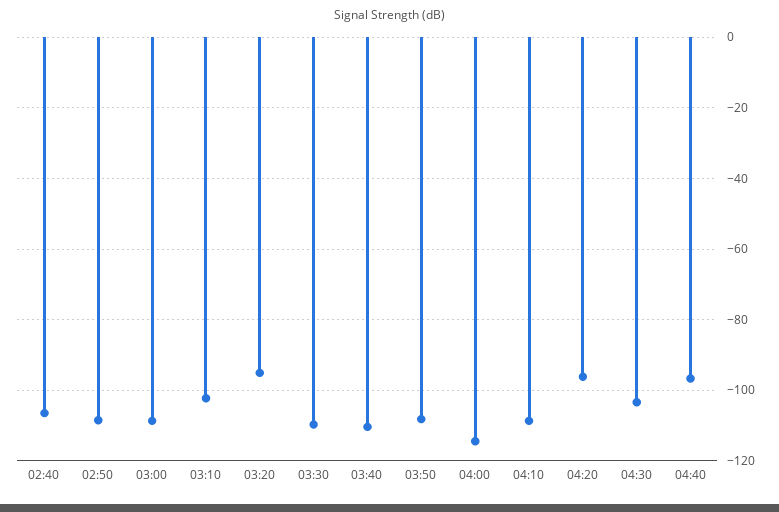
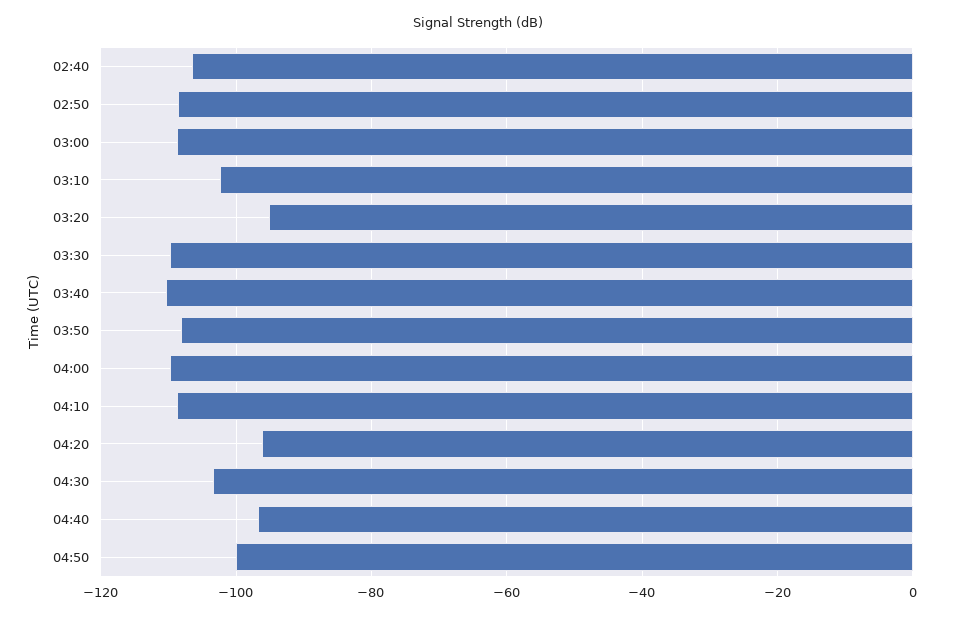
04:00: -114 -> -110
04:50: none -> -100

